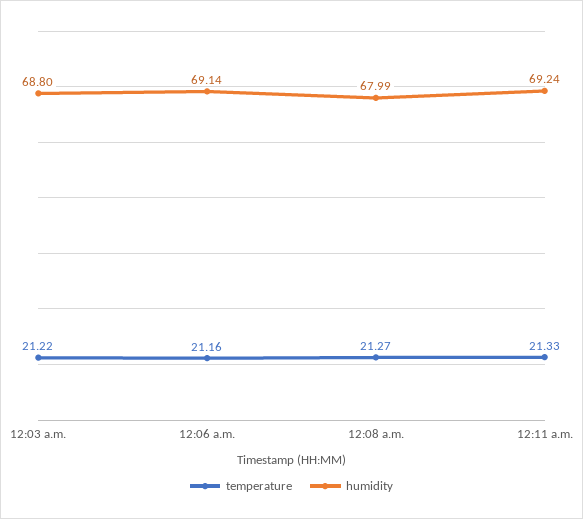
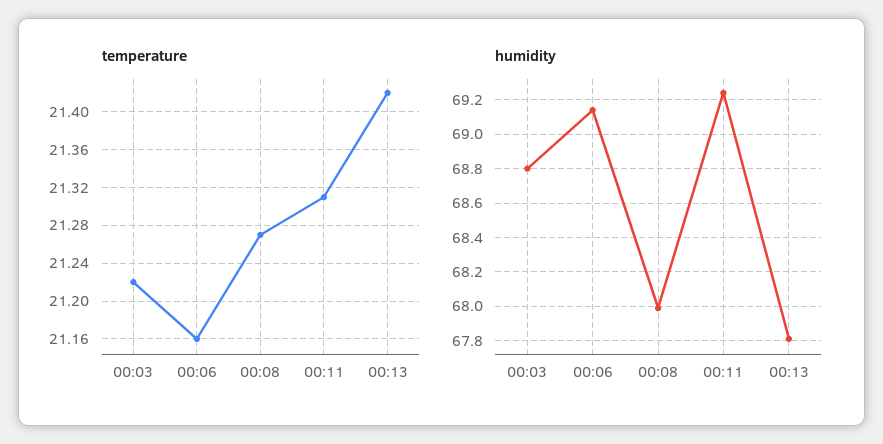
temperature, 12:11 a.m.: 21.33 -> 21.31
temperature, 00:13: none -> 21.42
humidity, 00:13: none -> 67.8

